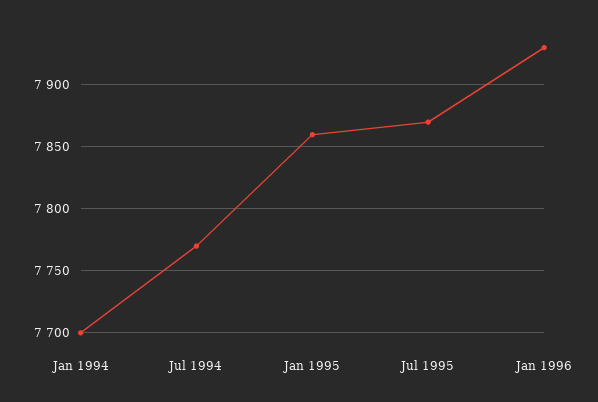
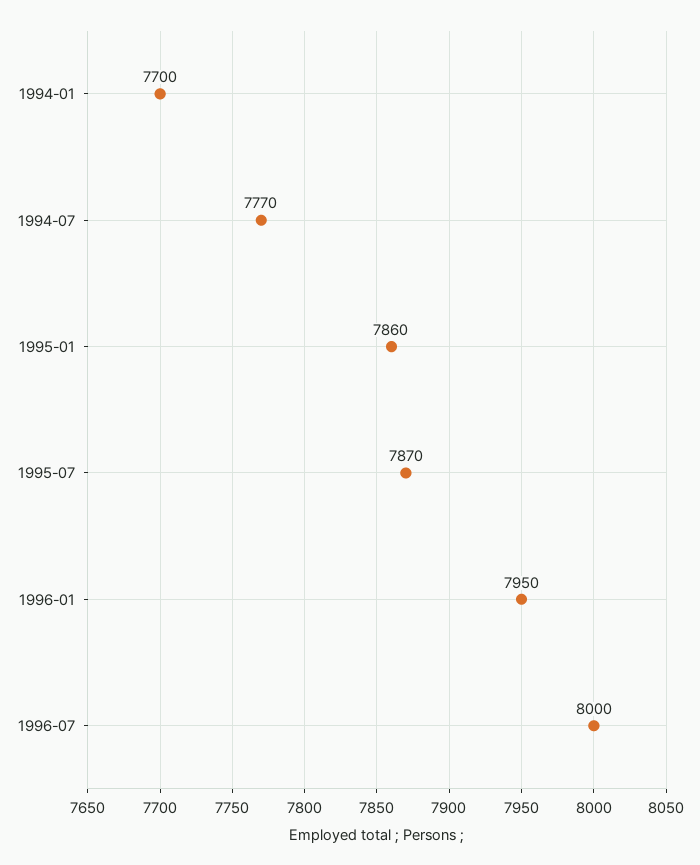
Jan 1996: 7930 -> 7950
1996-07: none -> 8000

